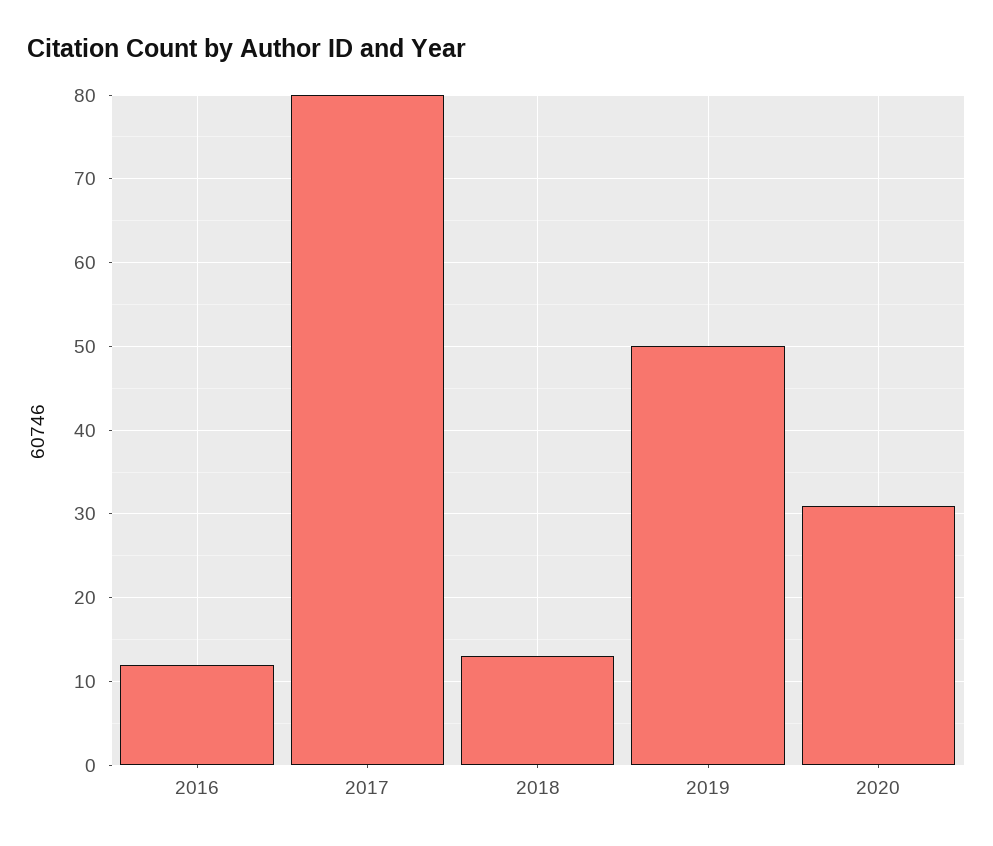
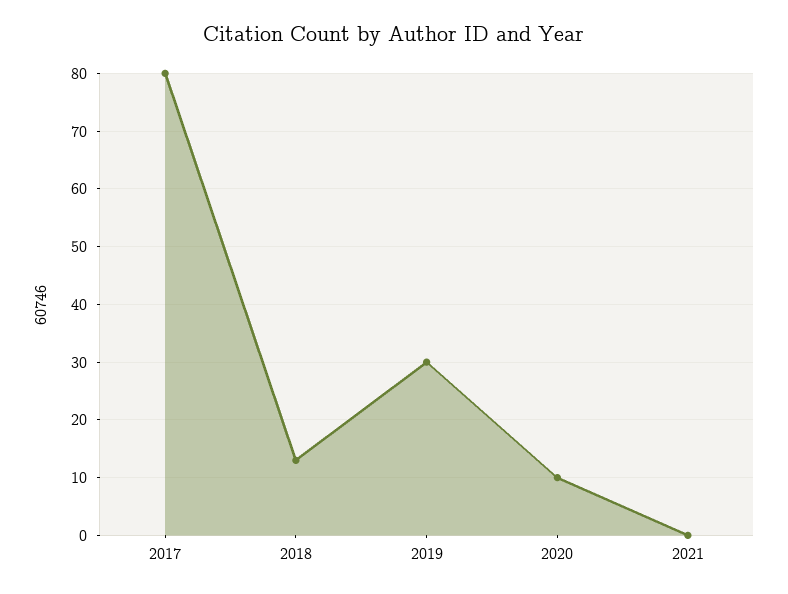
2016: 12 -> none
2019: 50 -> 30
2020: 31 -> 10
2021: none -> 0

